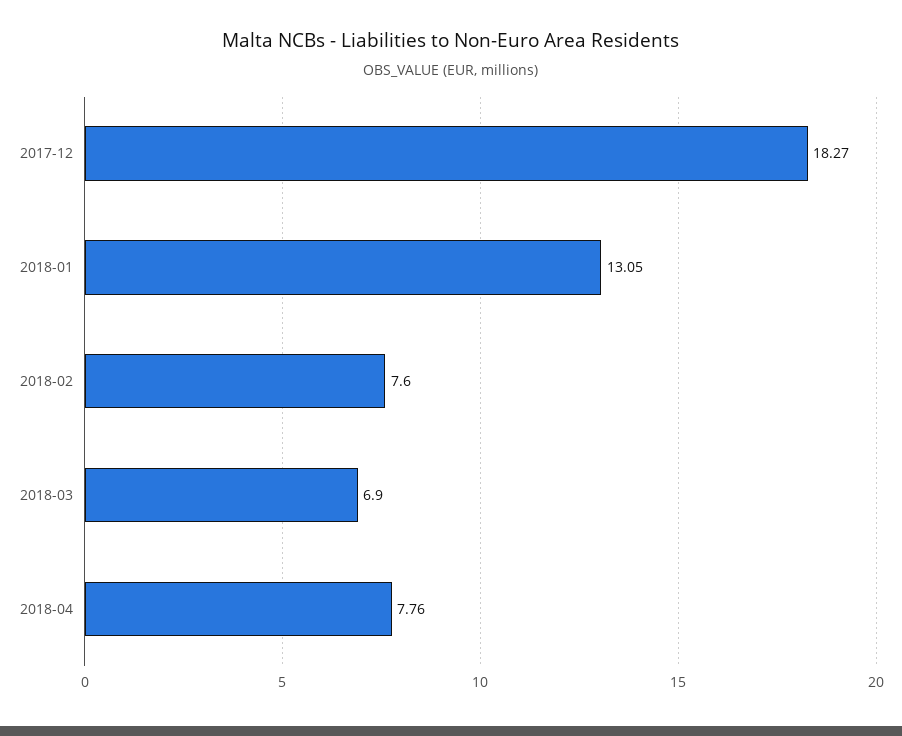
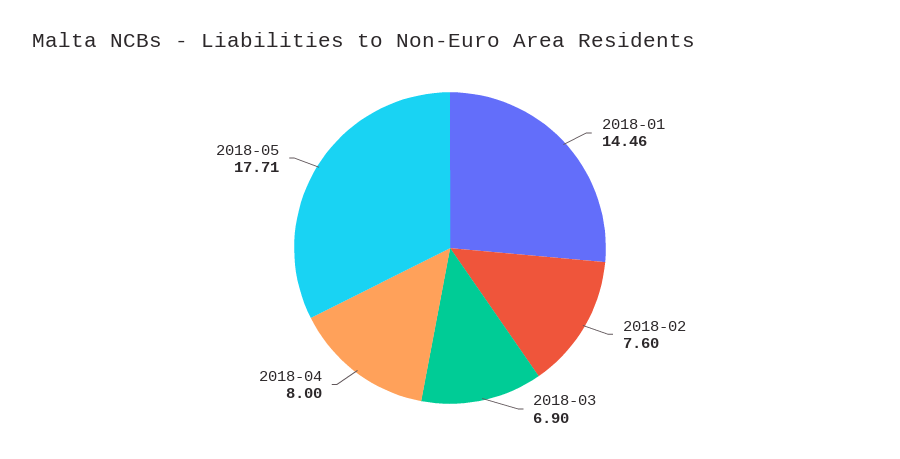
2017-12: 18.27 -> none
2018-01: 13.05 -> 14.46
2018-04: 7.76 -> 8
2018-05: none -> 17.71

